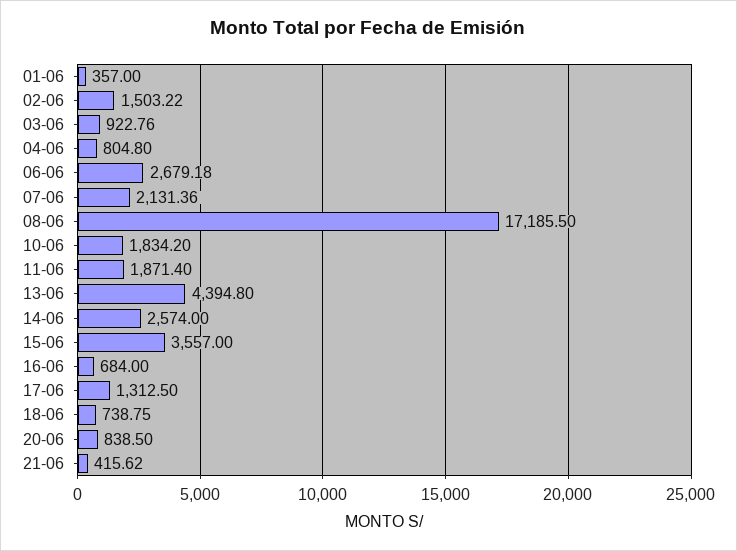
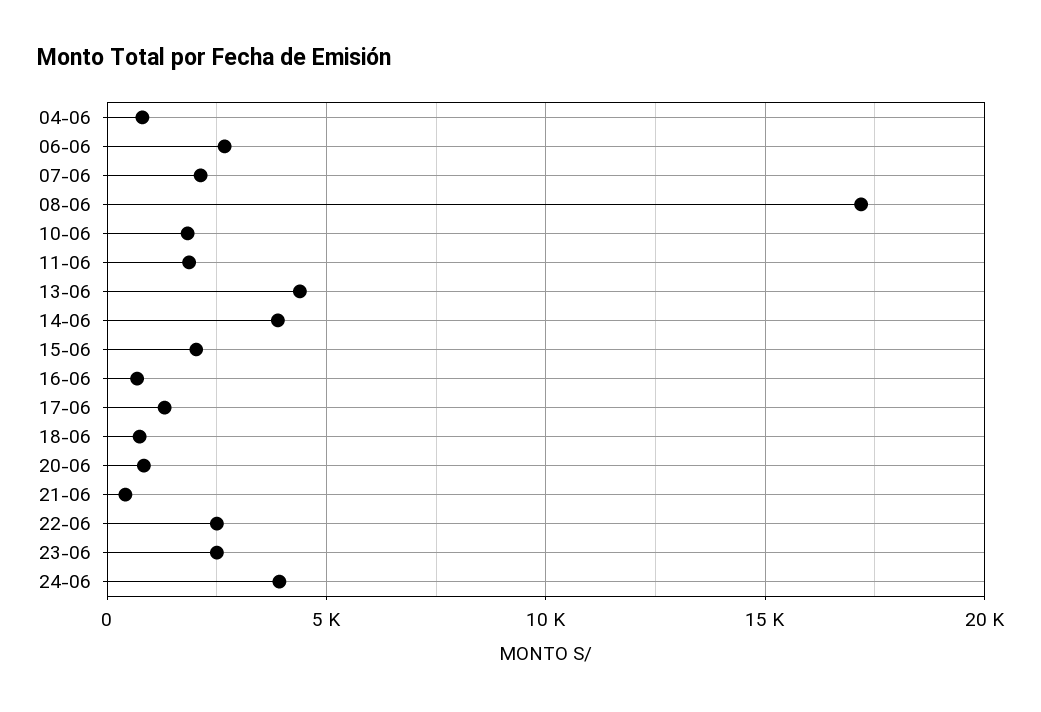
01-06: 357 -> none
02-06: 1503.22 -> none
03-06: 922.76 -> none
14-06: 2574 -> 4000
15-06: 3557 -> 2000
22-06: none -> 2500
23-06: none -> 2500
24-06: none -> 4000

